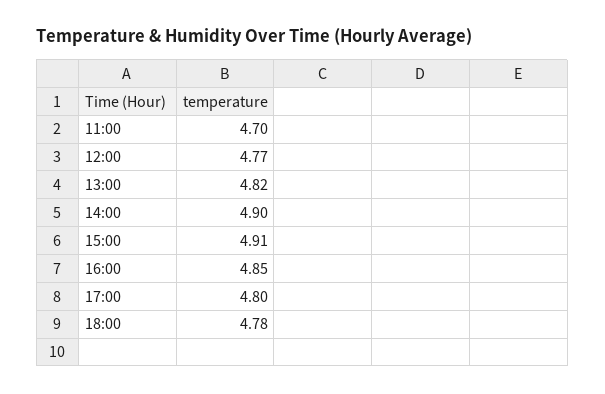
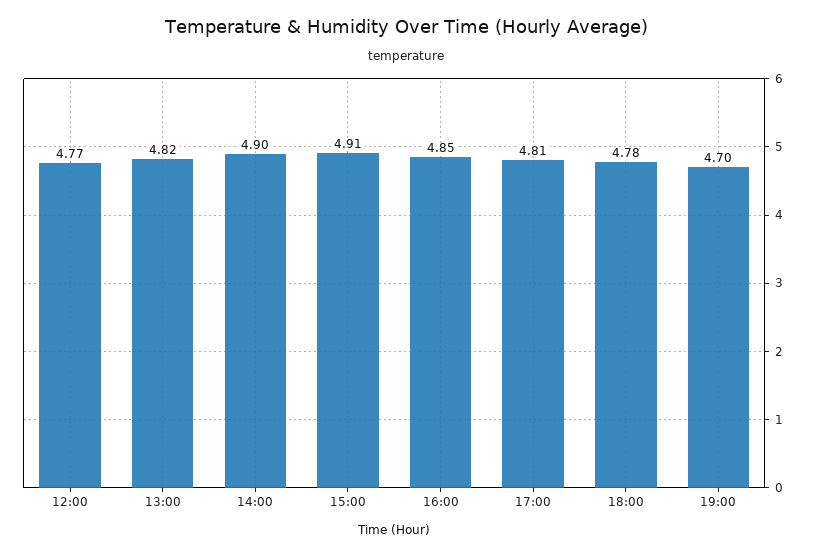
11:00: 4.7 -> none
17:00: 4.8 -> 4.81
19:00: none -> 4.7

